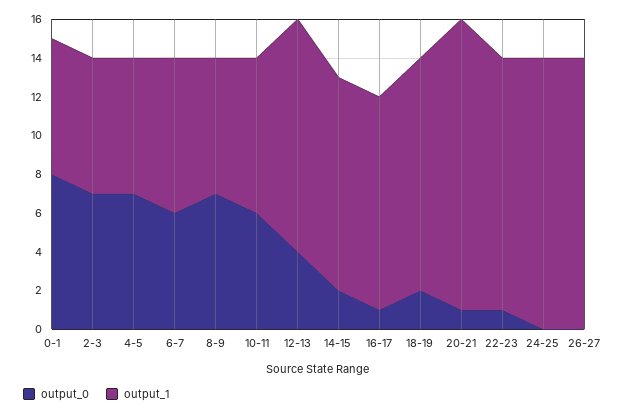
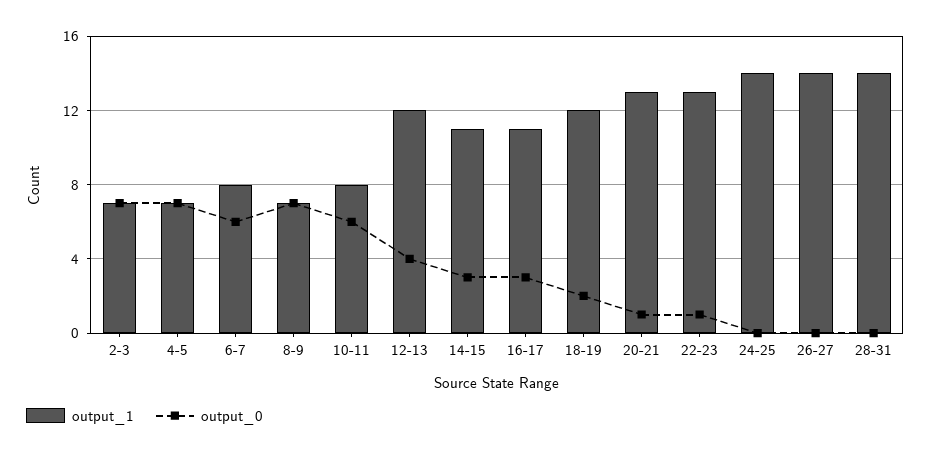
output_0, 0-1: 8 -> none
output_1, 0-1: 7 -> none
output_0, 14-15: 2 -> 3
output_0, 16-17: 1 -> 3
output_1, 20-21: 15 -> 13
output_1, 28-31: none -> 14
output_0, 28-31: none -> 0

